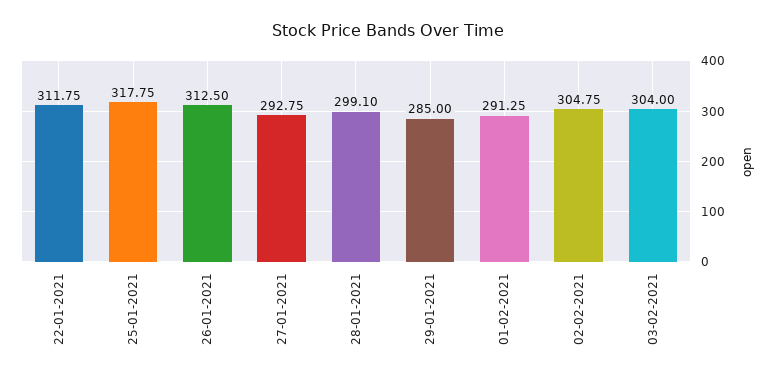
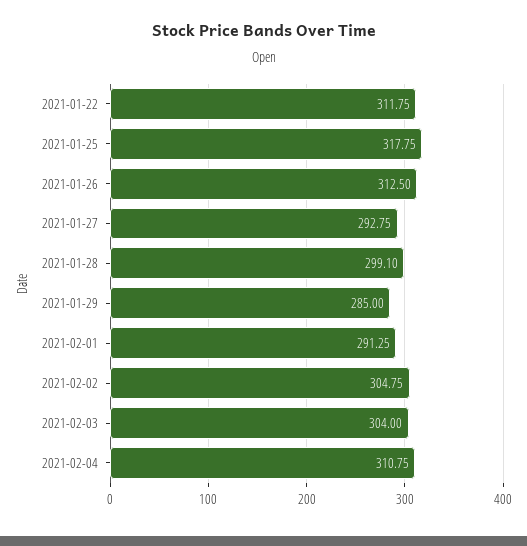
2021-02-04: none -> 310.75

